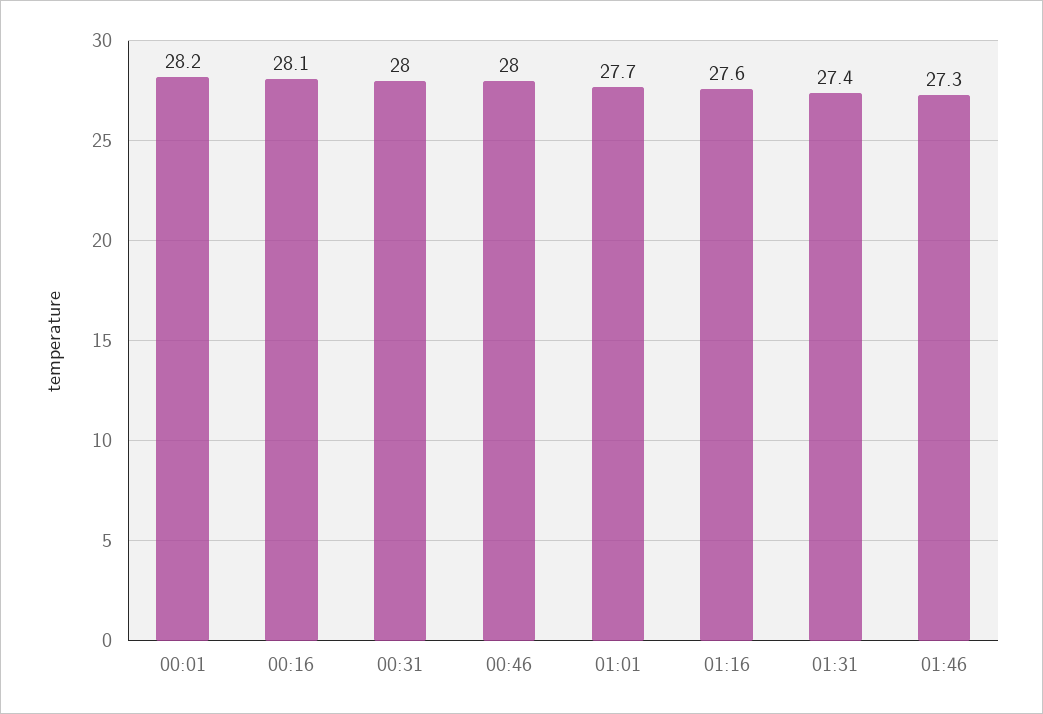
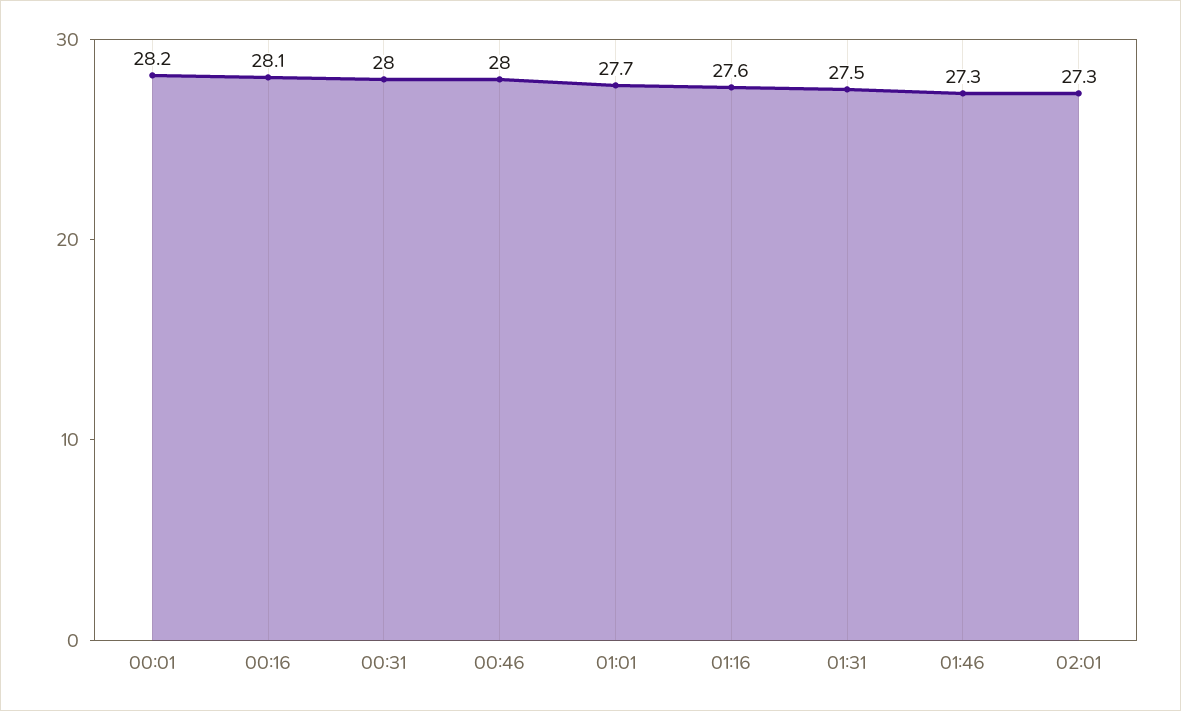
01:31: 27.4 -> 27.5
02:01: none -> 27.3

